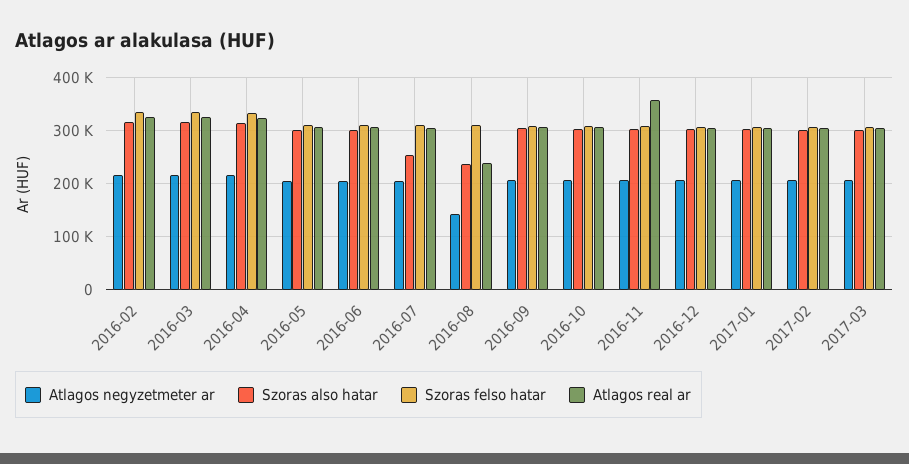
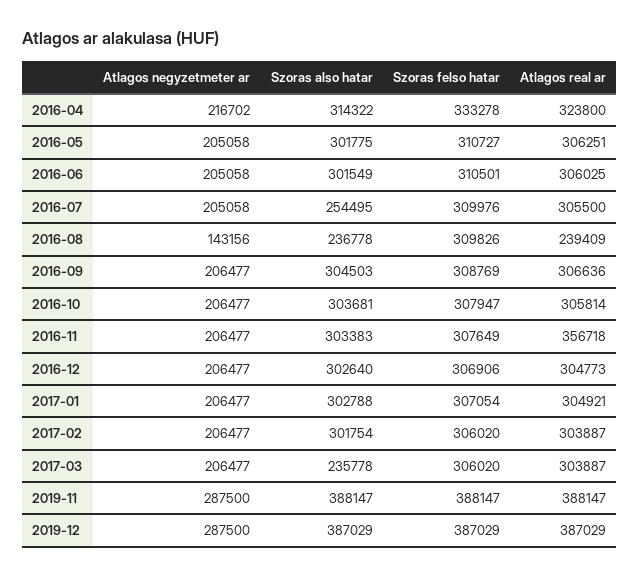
Atlagos negyzetmeter ar, 2016-02: 220000 -> none
Szoras also hatar, 2016-02: 320000 -> none
Szoras felso hatar, 2016-02: 340000 -> none
Atlagos real ar, 2016-02: 320000 -> none
Atlagos negyzetmeter ar, 2016-03: 220000 -> none
Szoras also hatar, 2016-03: 320000 -> none
Szoras felso hatar, 2016-03: 340000 -> none
Atlagos real ar, 2016-03: 320000 -> none
Szoras also hatar, 2017-03: 300000 -> 235778
Atlagos negyzetmeter ar, 2019-11: none -> 287500
Szoras also hatar, 2019-11: none -> 388147
Szoras felso hatar, 2019-11: none -> 388147
Atlagos real ar, 2019-11: none -> 388147
Atlagos negyzetmeter ar, 2019-12: none -> 287500
Szoras also hatar, 2019-12: none -> 387029
Szoras felso hatar, 2019-12: none -> 387029
Atlagos real ar, 2019-12: none -> 387029

